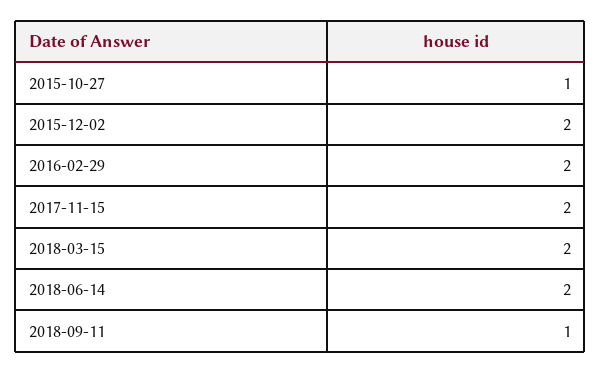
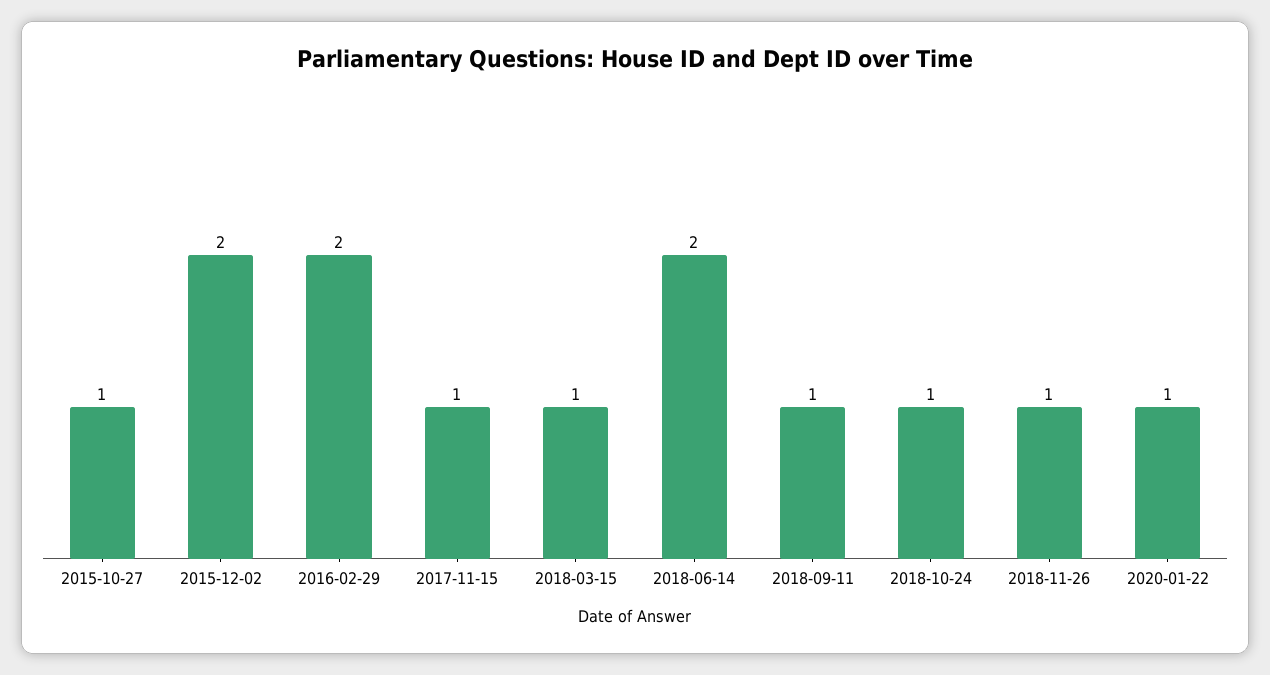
2017-11-15: 2 -> 1
2018-03-15: 2 -> 1
2018-10-24: none -> 1
2018-11-26: none -> 1
2020-01-22: none -> 1

